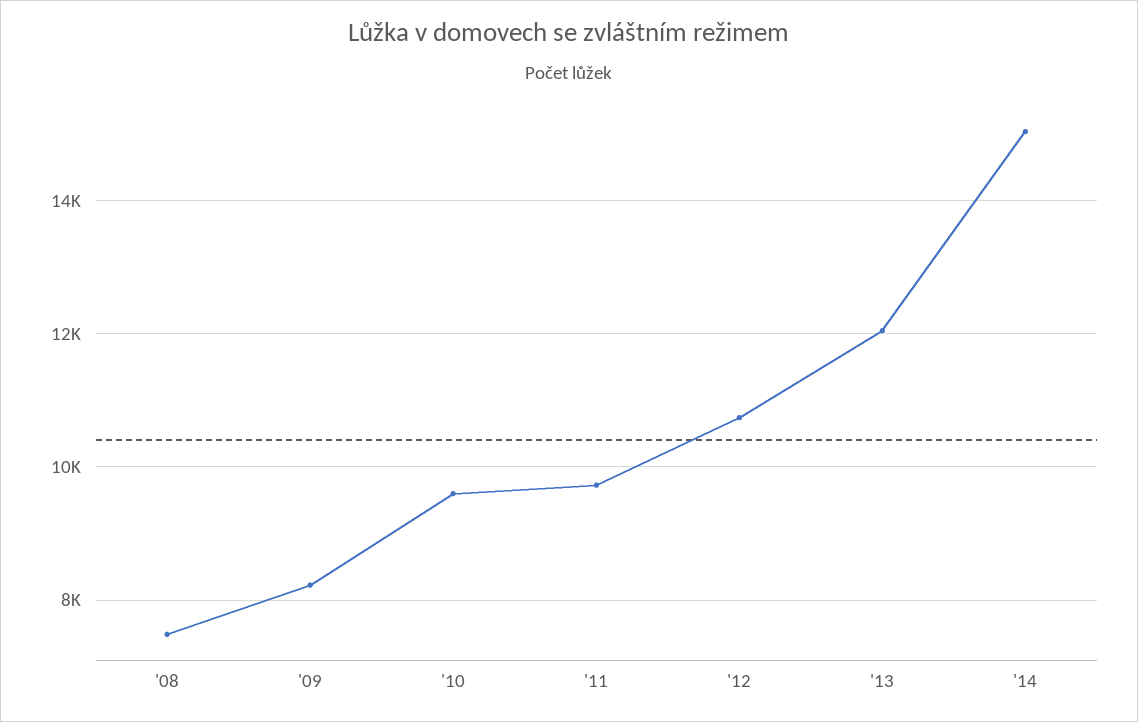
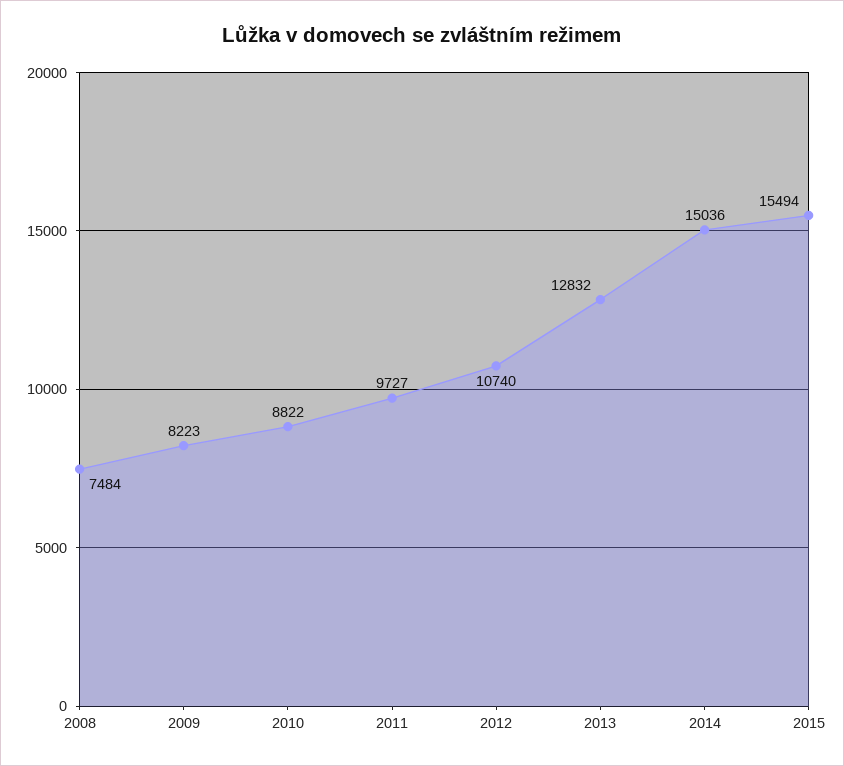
'10: 9600 -> 8822
'13: 12000 -> 12832
2015: none -> 15494

